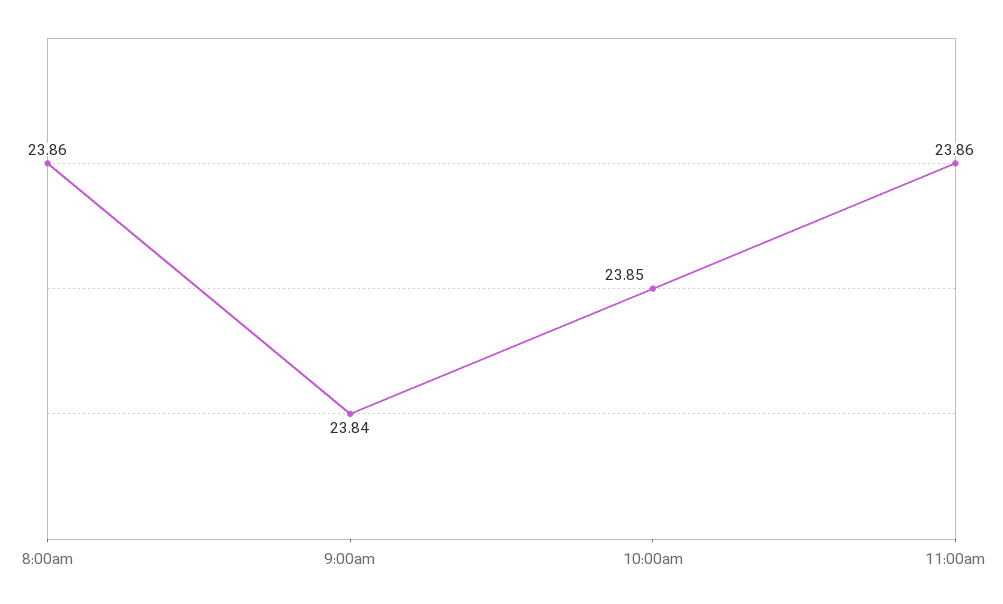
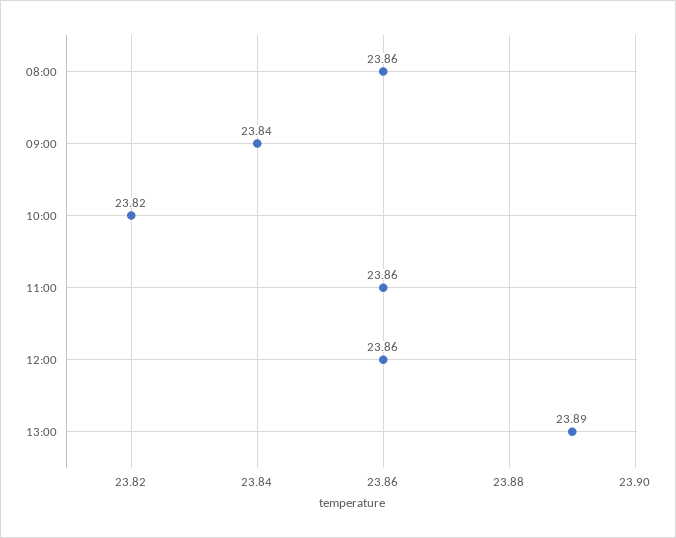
10:00am: 23.85 -> 23.82
12:00: none -> 23.86
13:00: none -> 23.89

